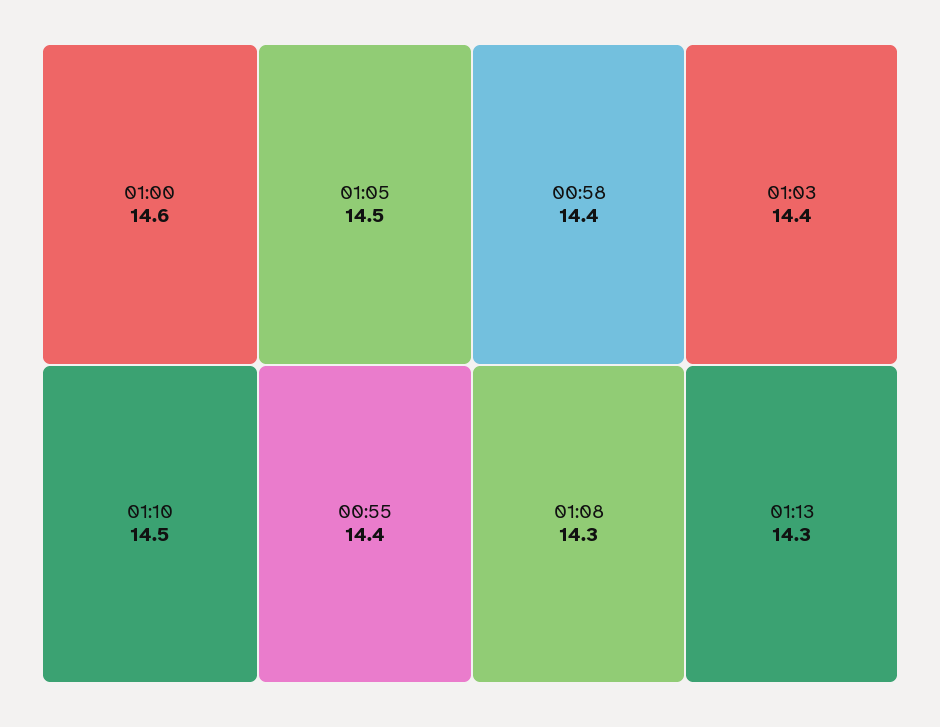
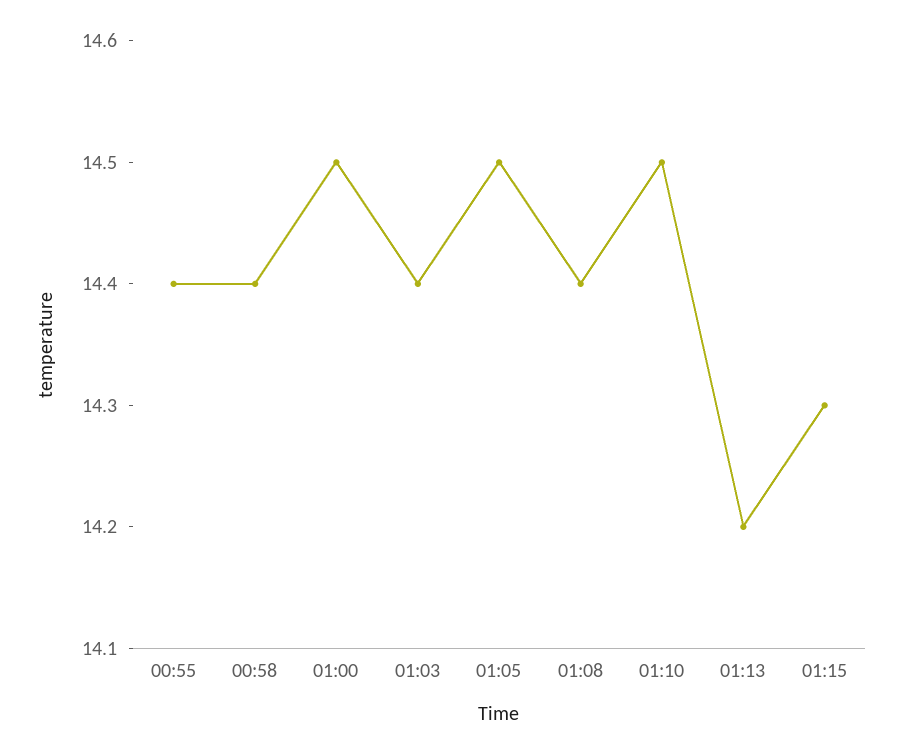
01:00: 14.6 -> 14.5
01:08: 14.3 -> 14.4
01:13: 14.3 -> 14.2
01:15: none -> 14.3

